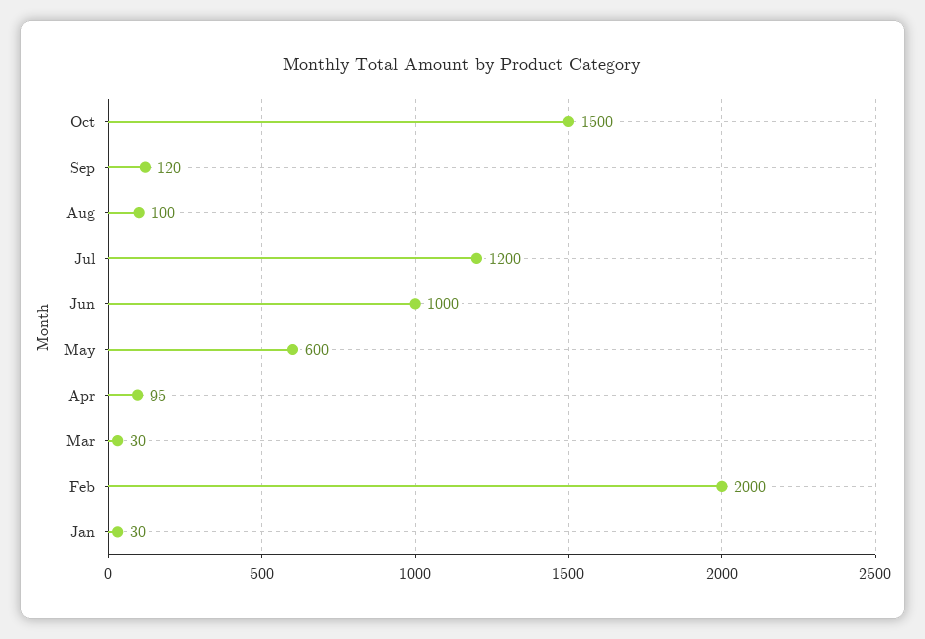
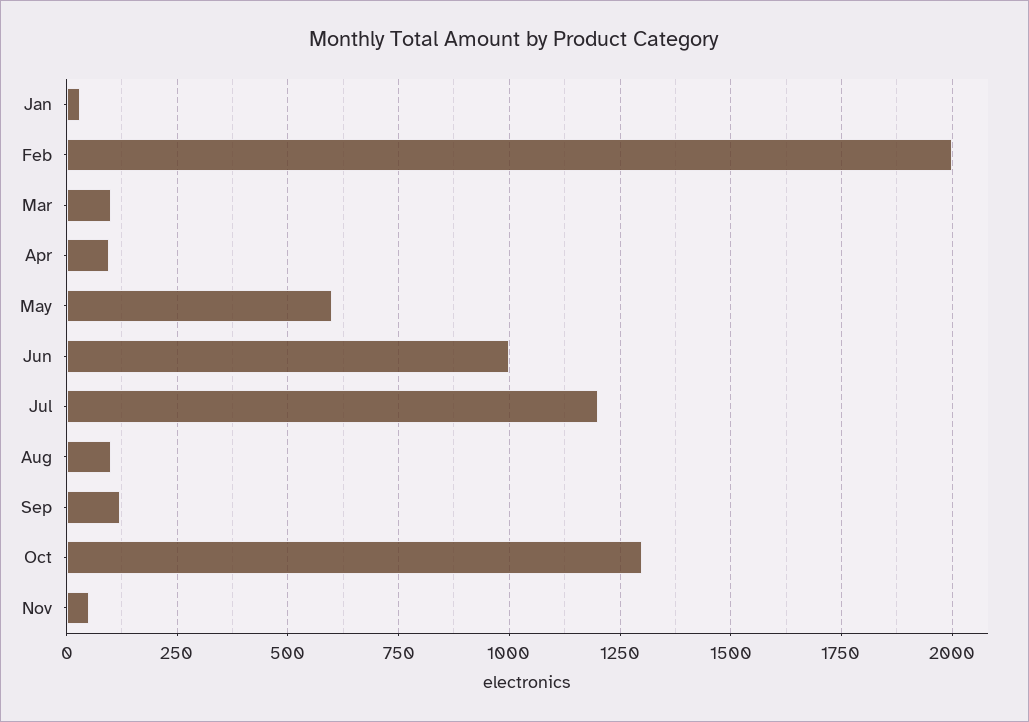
Oct: 1500 -> 1300
Mar: 30 -> 100
Nov: none -> 50

